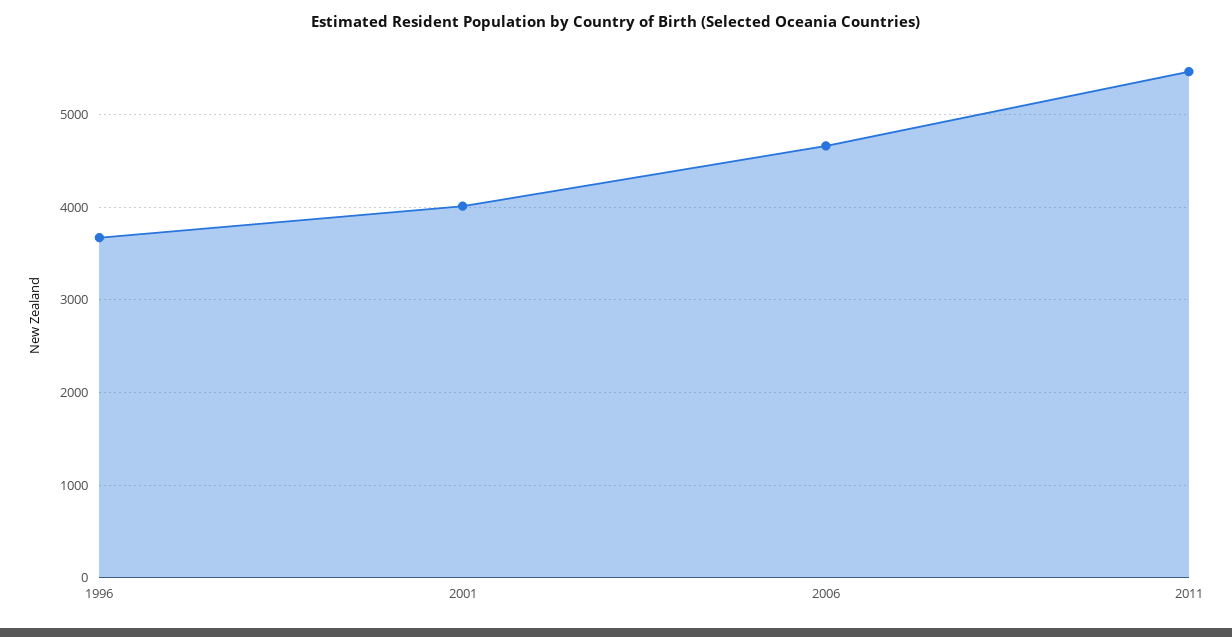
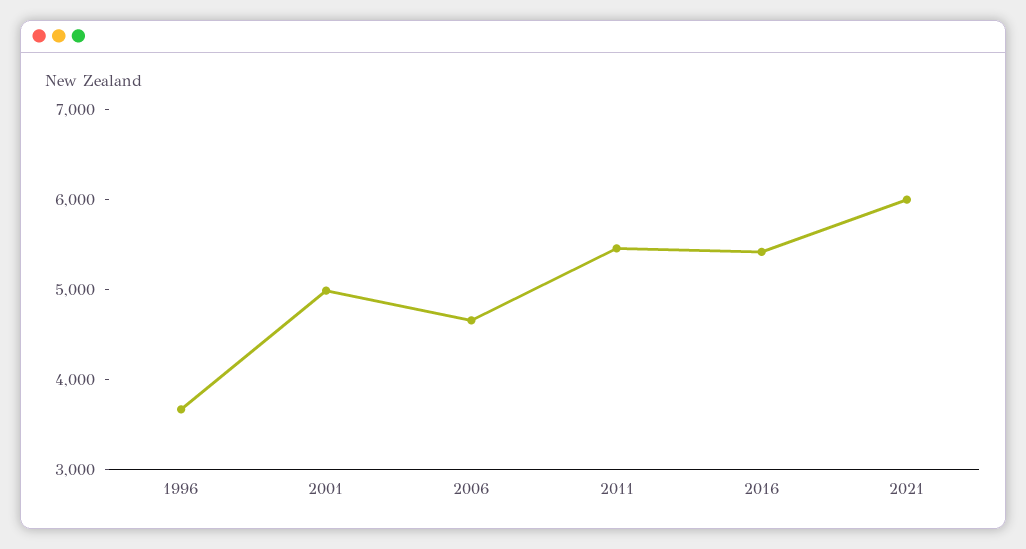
2001: 4000 -> 5000
2016: none -> 5400
2021: none -> 6000

